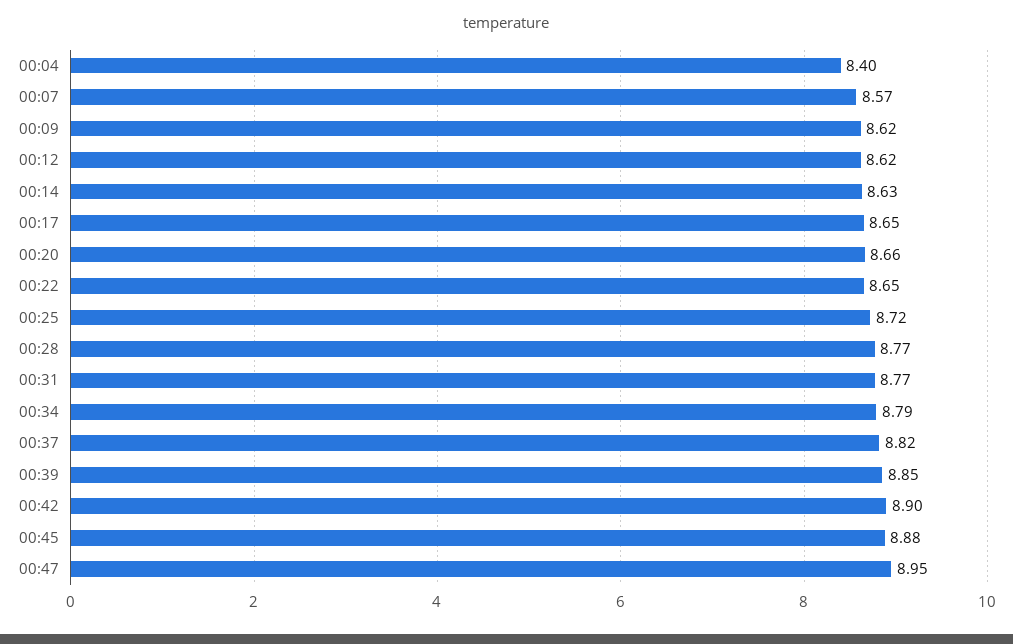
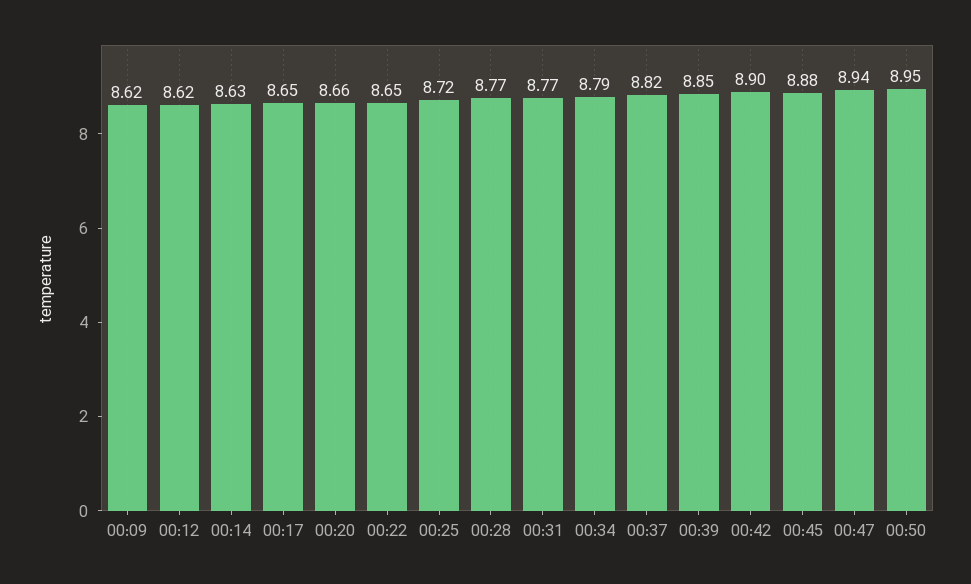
00:04: 8.4 -> none
00:07: 8.57 -> none
00:47: 8.95 -> 8.94
00:50: none -> 8.95

